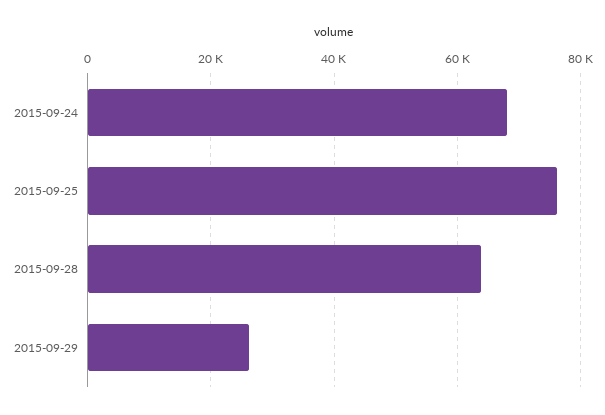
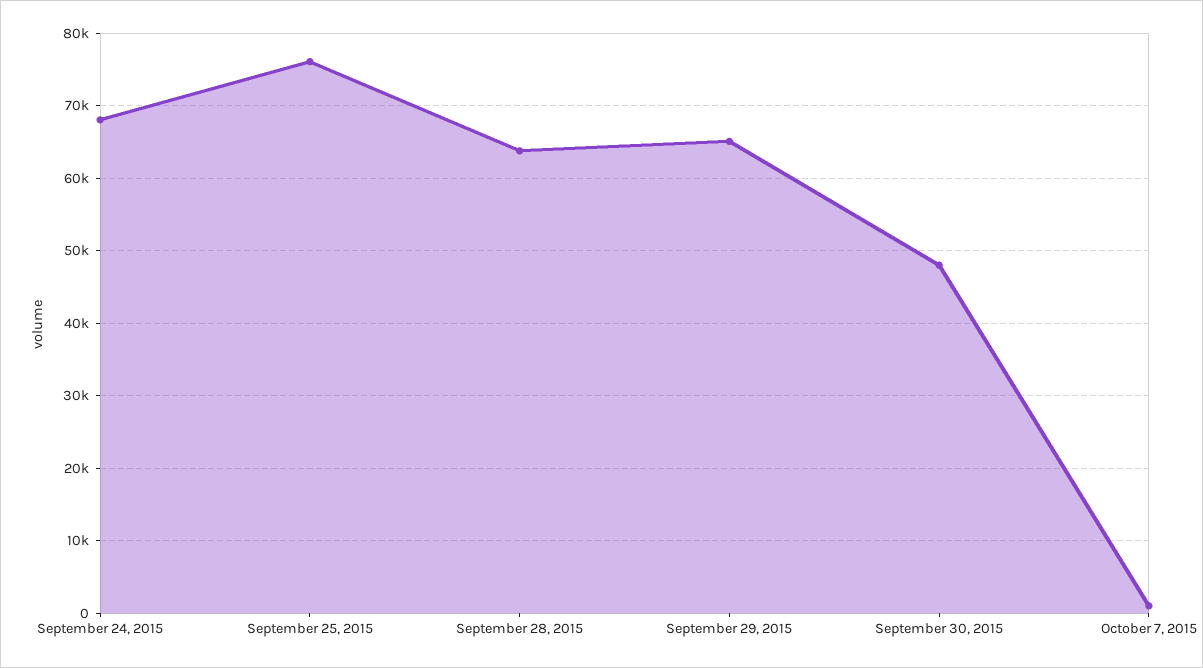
2015-09-29: 26000 -> 65000
September 30, 2015: none -> 48000
October 7, 2015: none -> 1000

